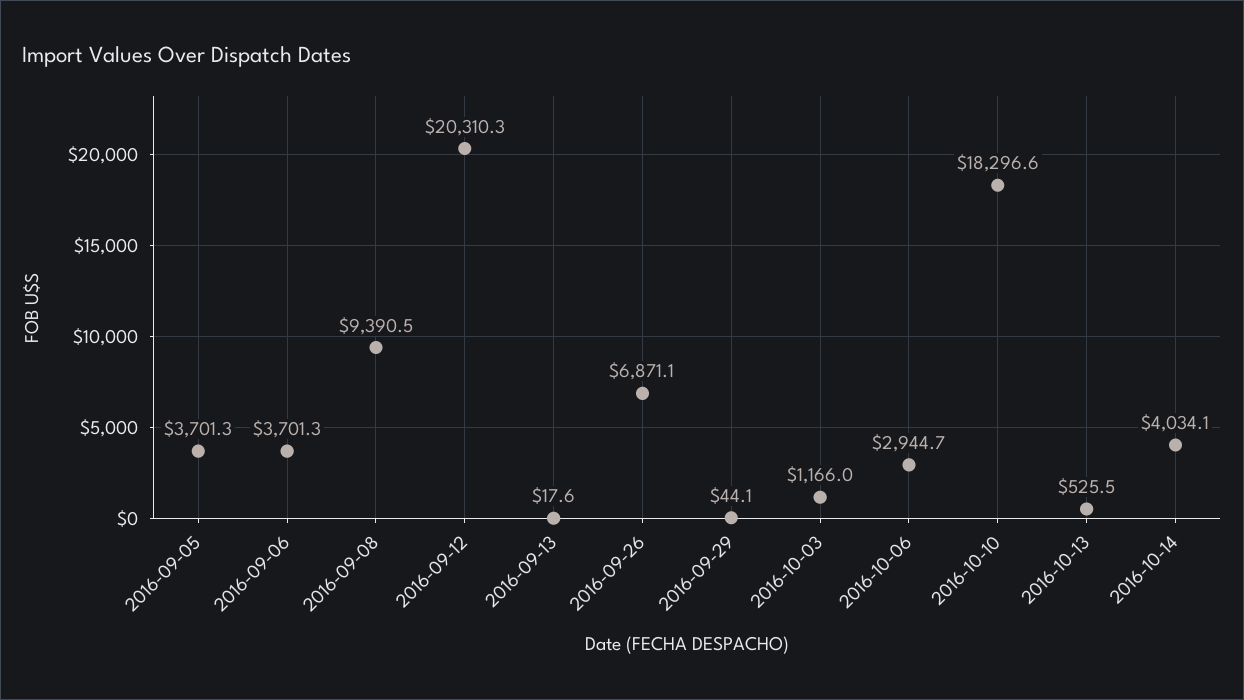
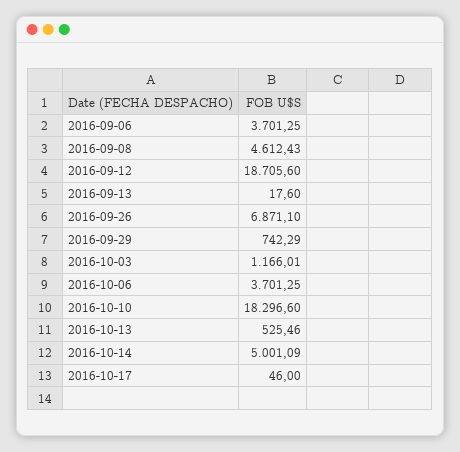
2016-09-05: 3701.3 -> none
2016-09-08: 9390.5 -> 4612.43
2016-09-12: 20310.3 -> 18705.6
2016-09-29: 44.1 -> 742.29
2016-10-06: 2944.7 -> 3701.25
2016-10-14: 4034.1 -> 5001.09
2016-10-17: none -> 46

